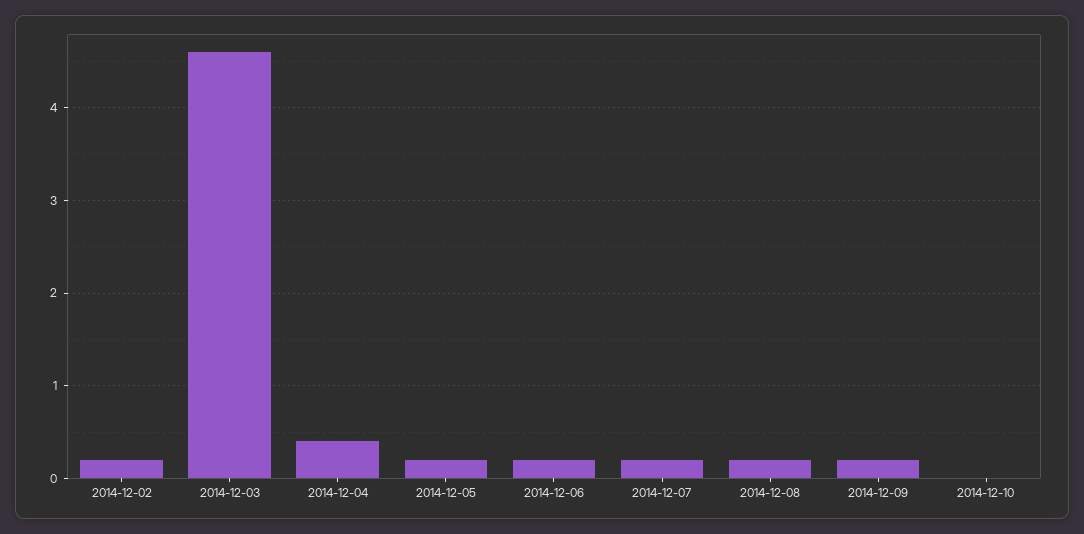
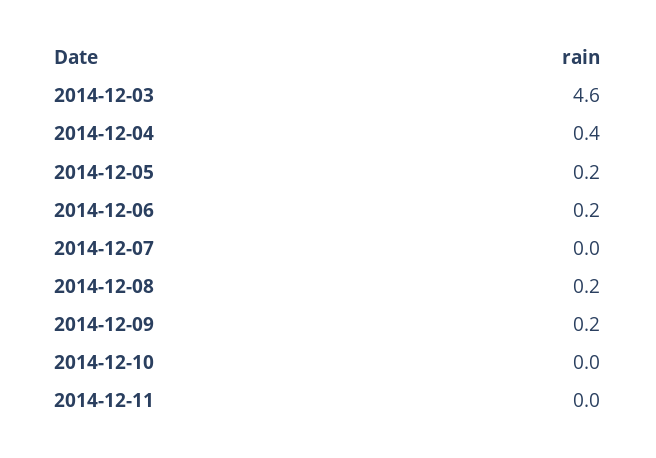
2014-12-02: 0.2 -> none
2014-12-07: 0.2 -> 0
2014-12-11: none -> 0

